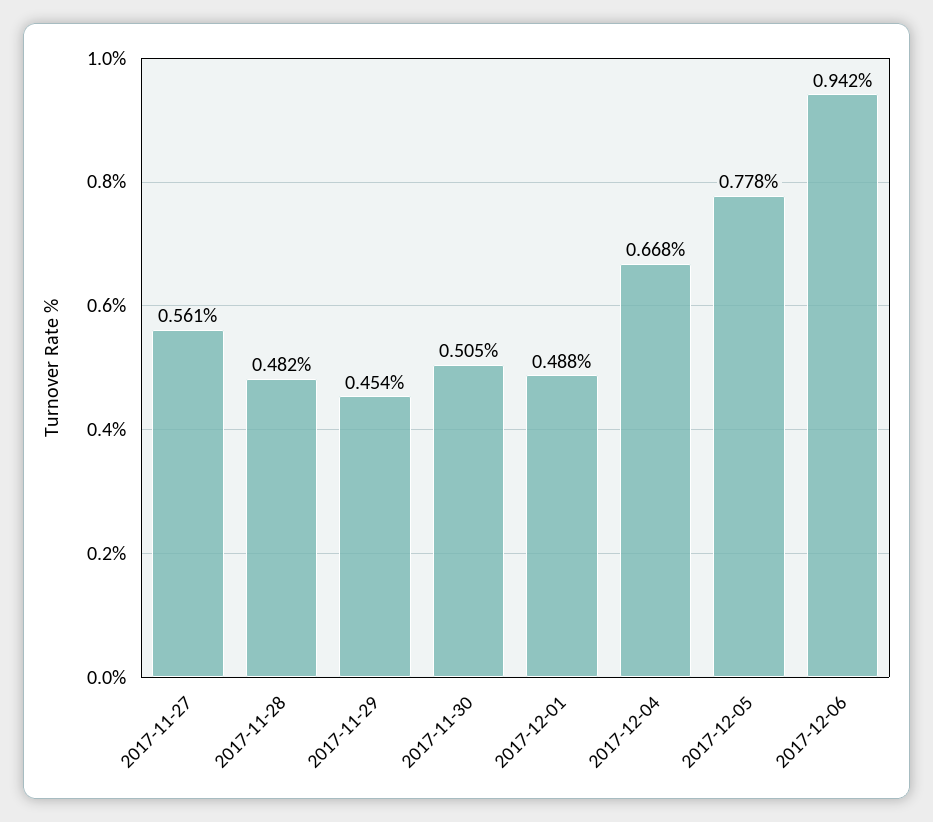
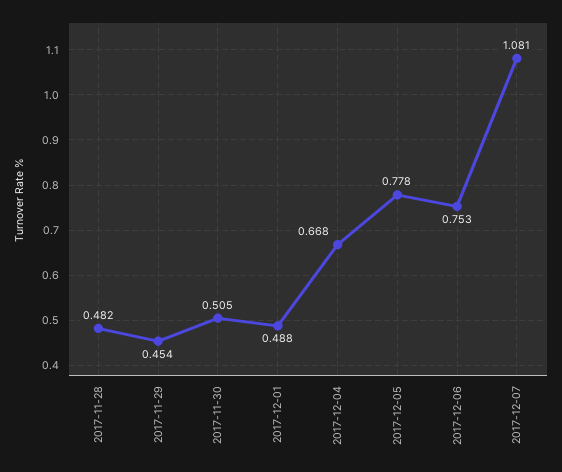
2017-11-27: 0.561 -> none
2017-12-06: 0.942 -> 0.753
2017-12-07: none -> 1.081

